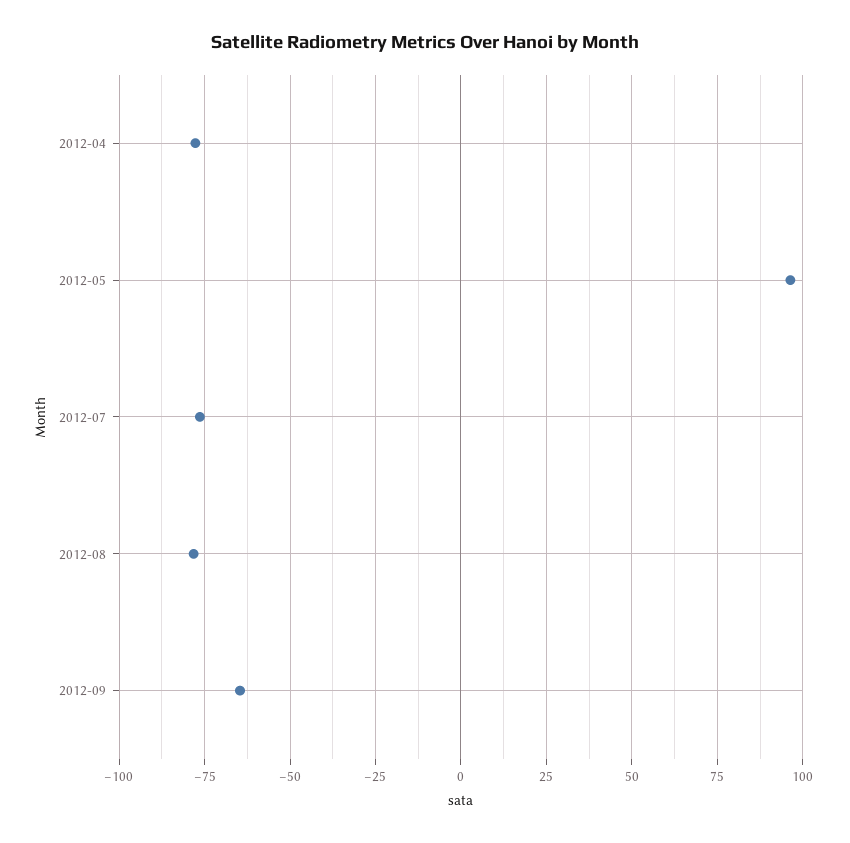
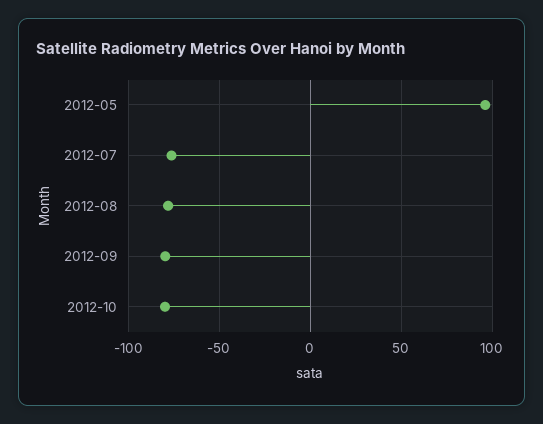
2012-04: -77.5 -> none
2012-09: -65 -> -80
2012-10: none -> -80

